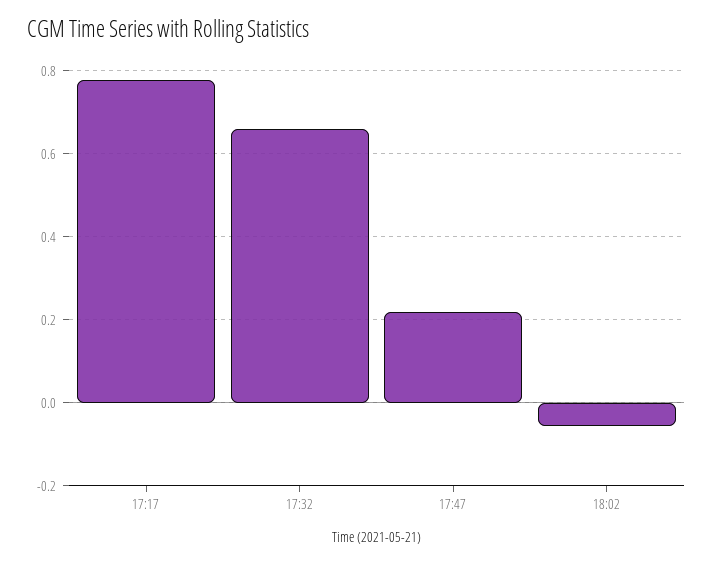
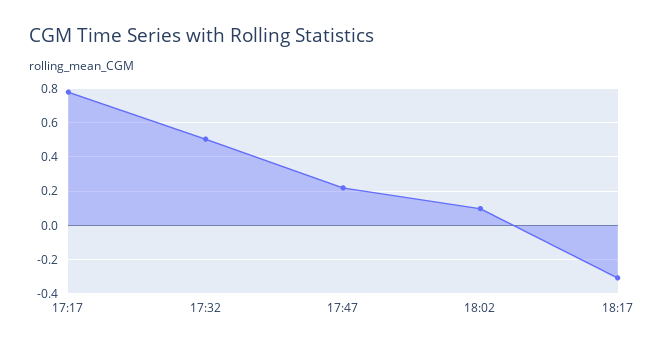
17:32: 0.66 -> 0.5
18:02: -0.06 -> 0.1
18:17: none -> -0.3

